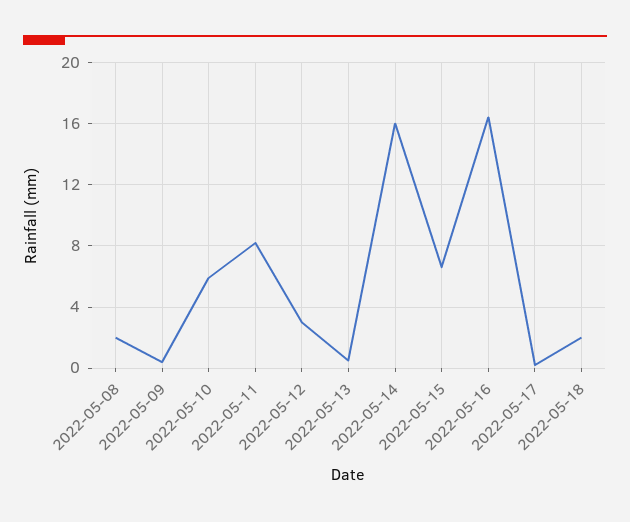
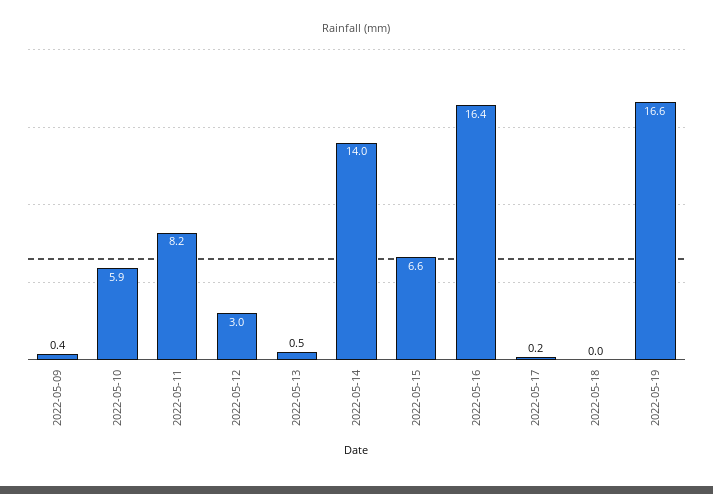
2022-05-08: 2 -> none
2022-05-14: 16 -> 14
2022-05-18: 2 -> 0
2022-05-19: none -> 16.6

